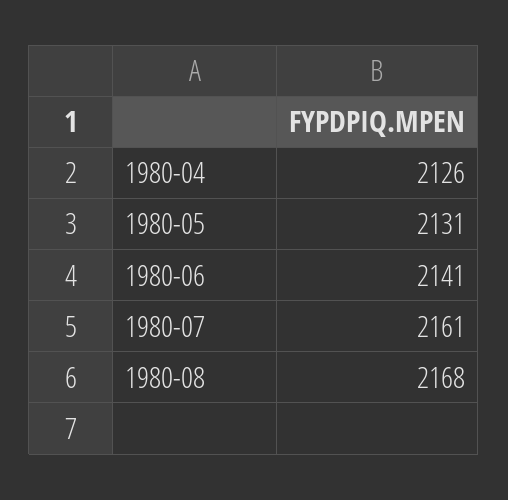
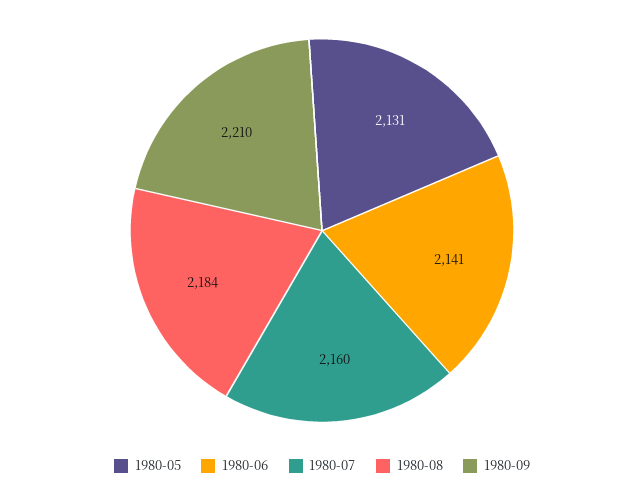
1980-04: 2126 -> none
1980-07: 2161 -> 2160
1980-08: 2168 -> 2184
1980-09: none -> 2210

